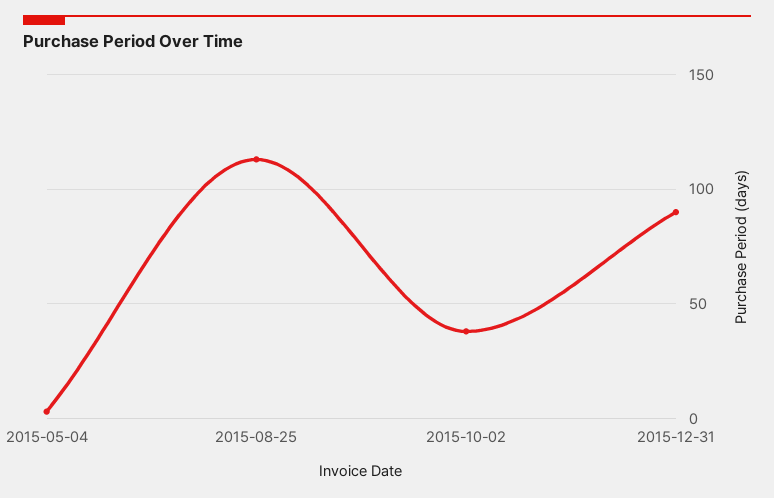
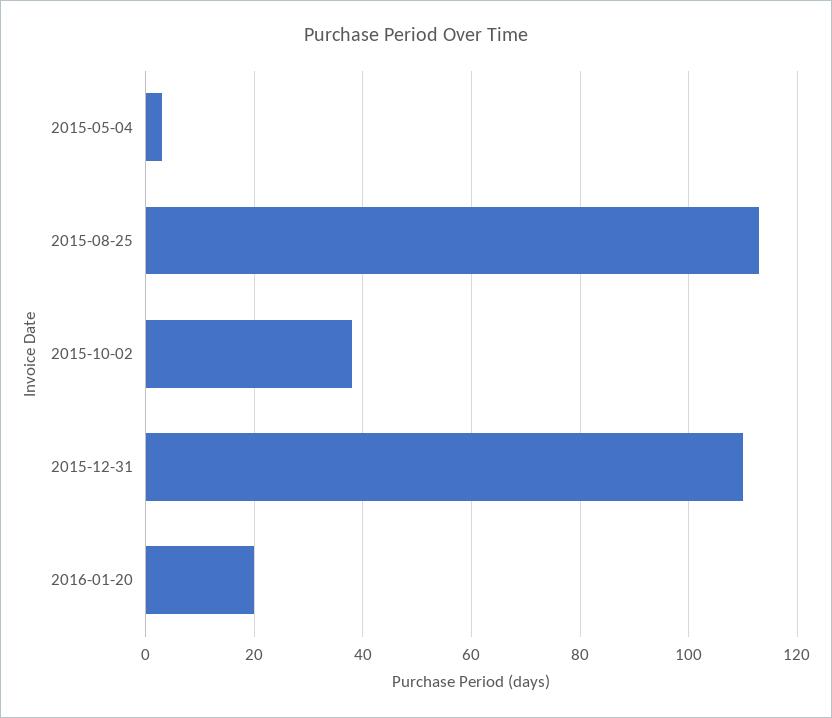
2015-12-31: 90 -> 110
2016-01-20: none -> 20

